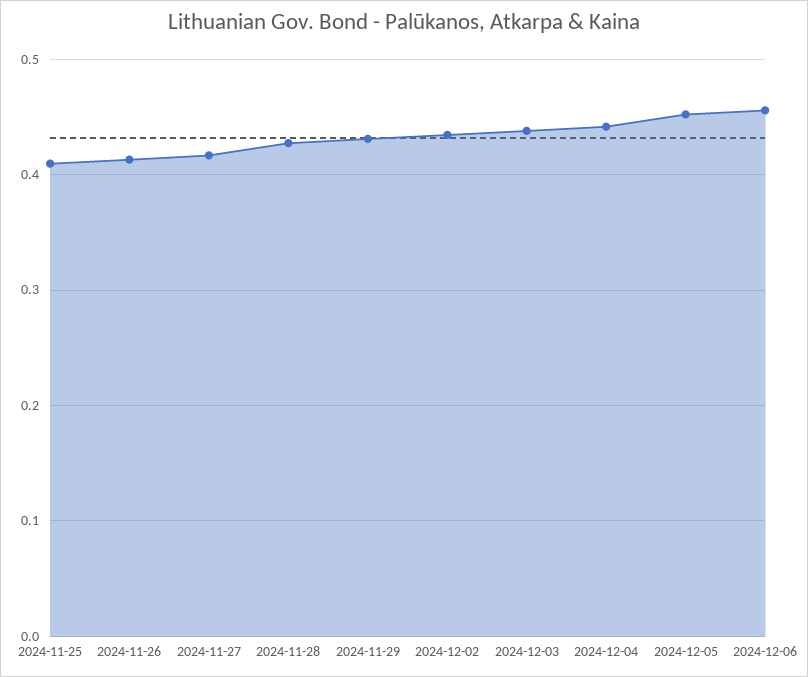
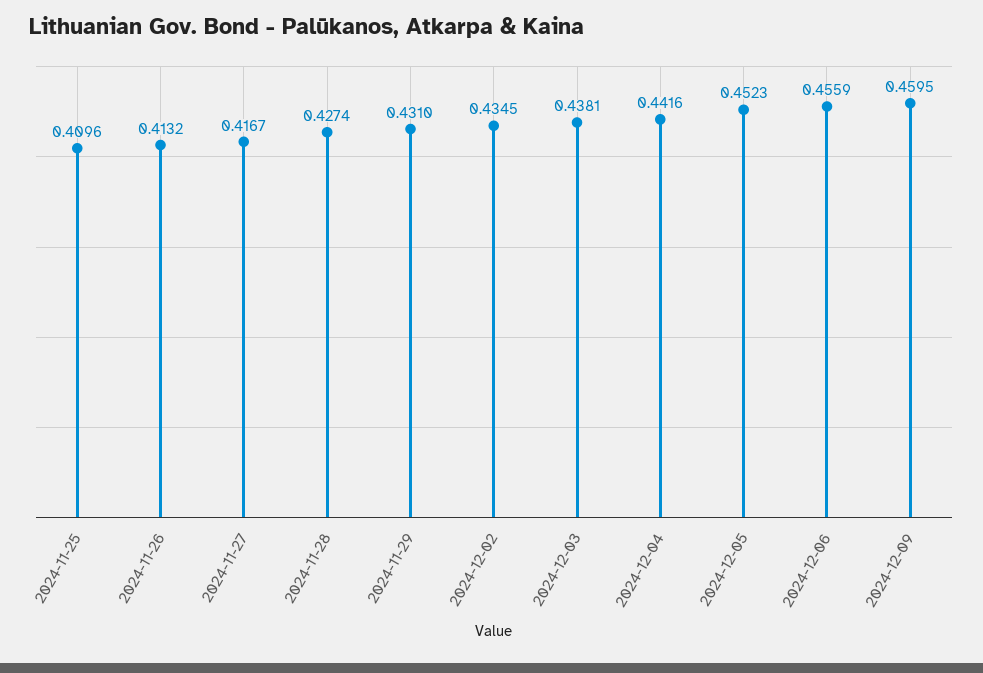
2024-12-09: none -> 0.4595

